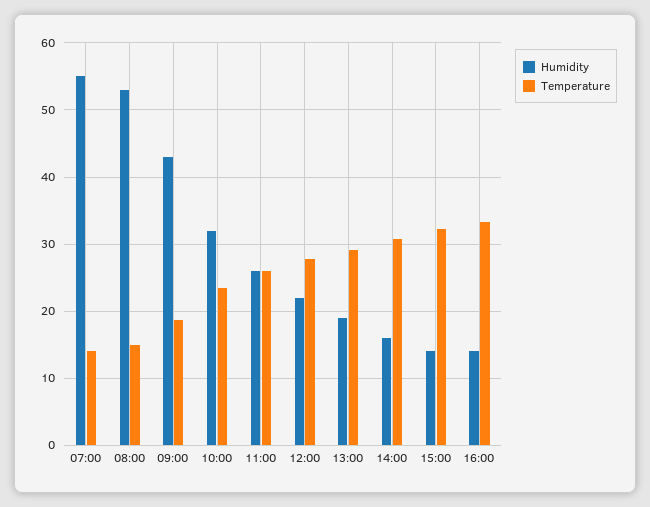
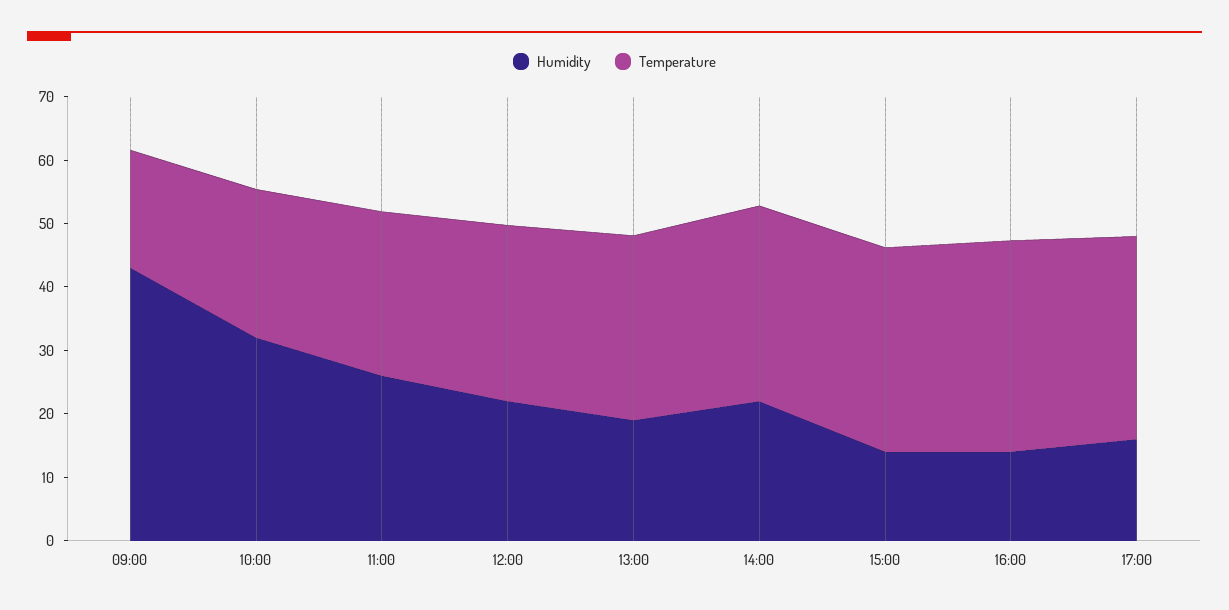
Humidity, 07:00: 55 -> none
Temperature, 07:00: 14 -> none
Humidity, 08:00: 53 -> none
Temperature, 08:00: 15 -> none
Humidity, 14:00: 16 -> 22
Humidity, 17:00: none -> 16
Temperature, 17:00: none -> 32

